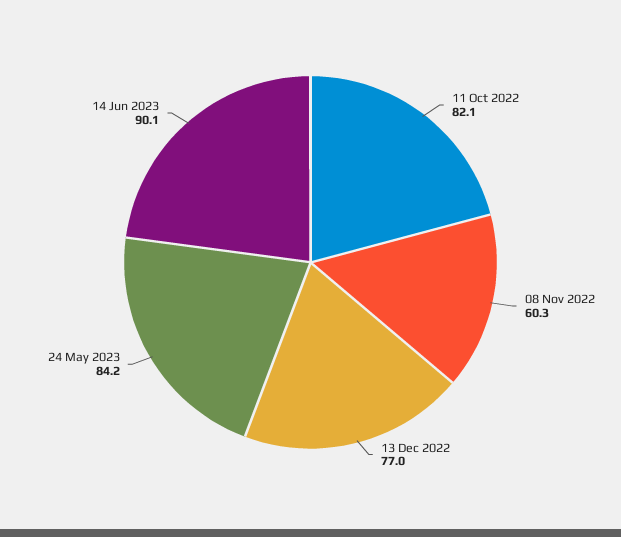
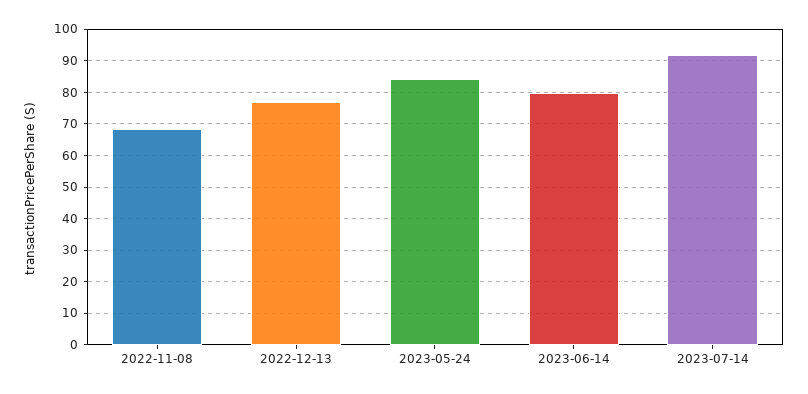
11 Oct 2022: 82.1 -> none
08 Nov 2022: 60.3 -> 68
14 Jun 2023: 90.1 -> 80
2023-07-14: none -> 92

